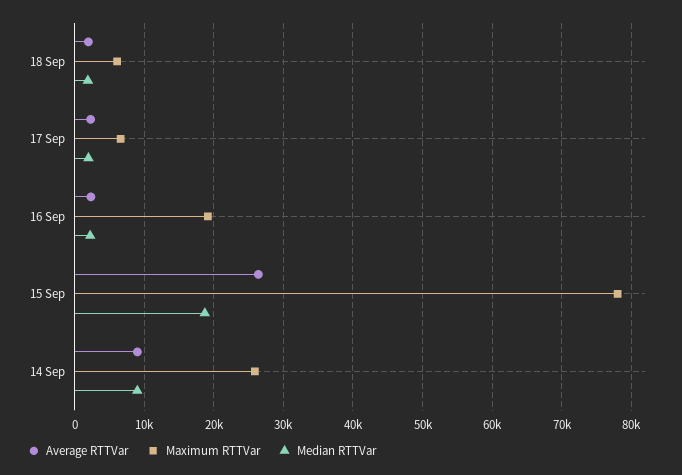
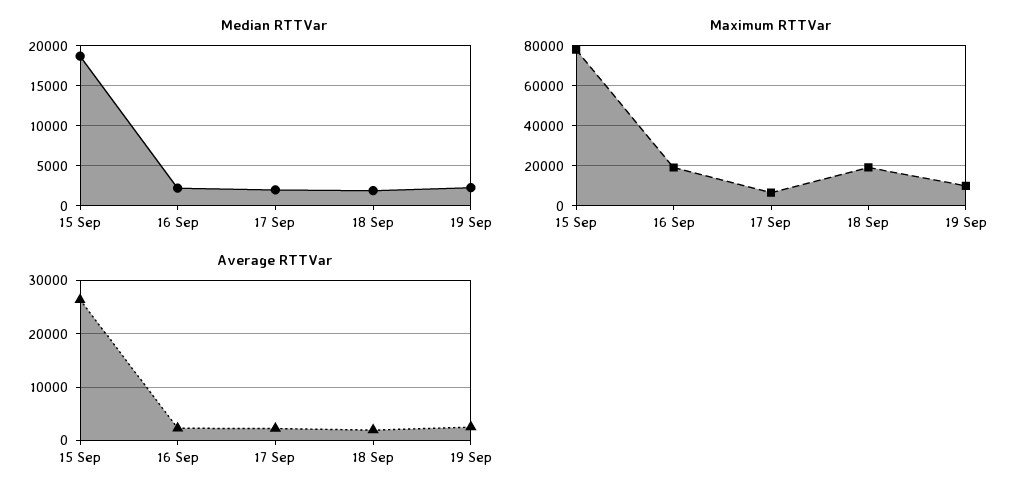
Maximum RTTVar, 18 Sep: 6000 -> 20000
Average RTTVar, 14 Sep: 9000 -> none
Maximum RTTVar, 14 Sep: 26000 -> none
Median RTTVar, 14 Sep: 9000 -> none
Median RTTVar, 19 Sep: none -> 2000
Maximum RTTVar, 19 Sep: none -> 10000
Average RTTVar, 19 Sep: none -> 2000

